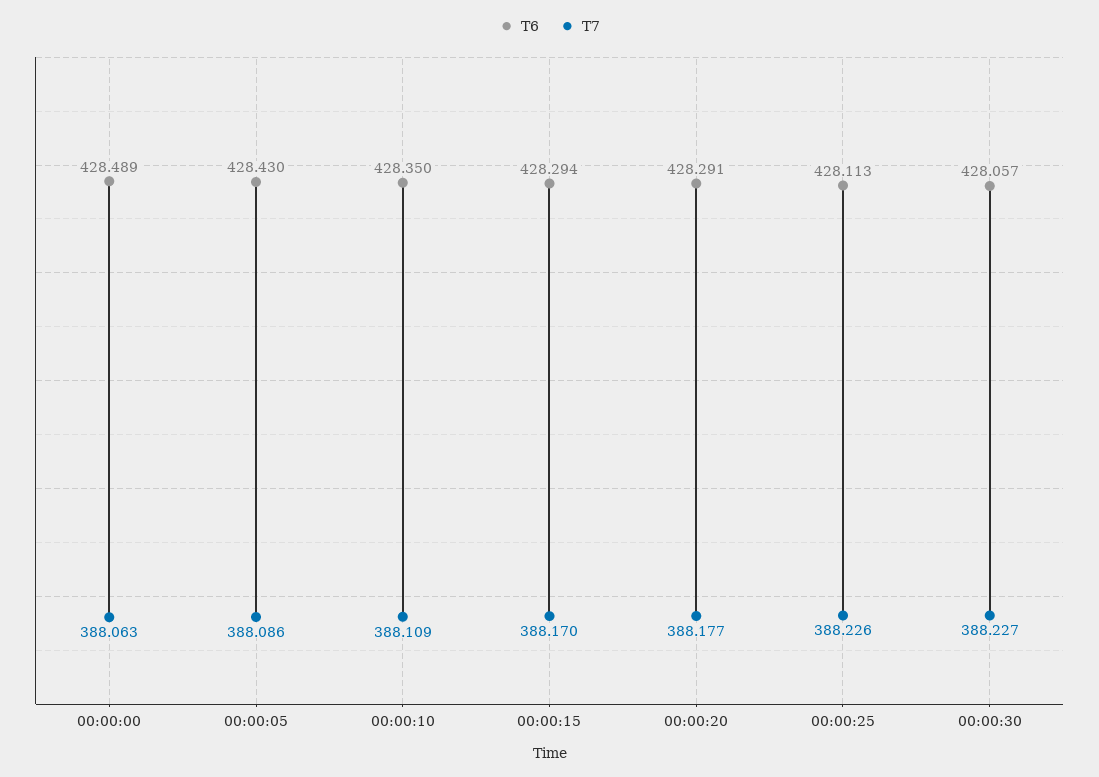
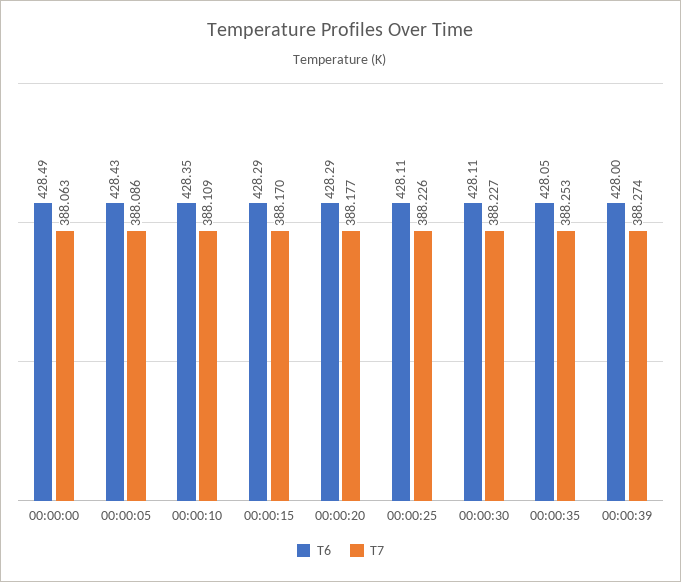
T6, 00:00:30: 428.057 -> 428.11
T6, 00:00:35: none -> 428.05
T7, 00:00:35: none -> 388.253
T6, 00:00:39: none -> 428
T7, 00:00:39: none -> 388.274

